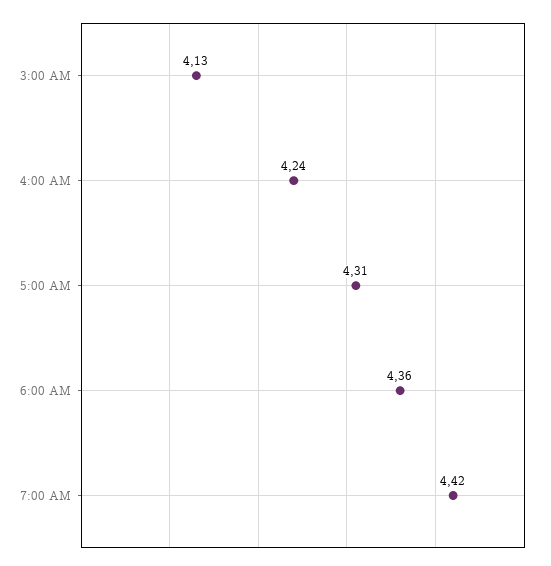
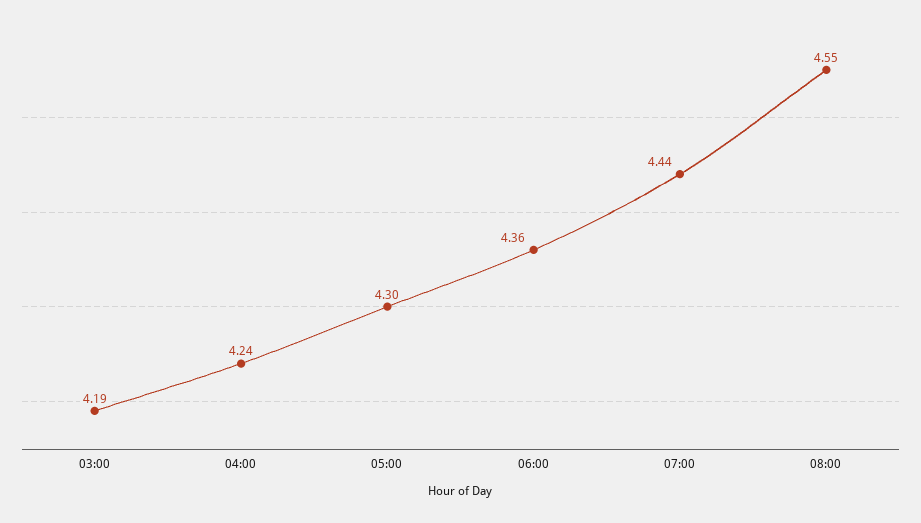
3:00 AM: 4.13 -> 4.19
5:00 AM: 4.31 -> 4.3
7:00 AM: 4.42 -> 4.44
08:00: none -> 4.55

